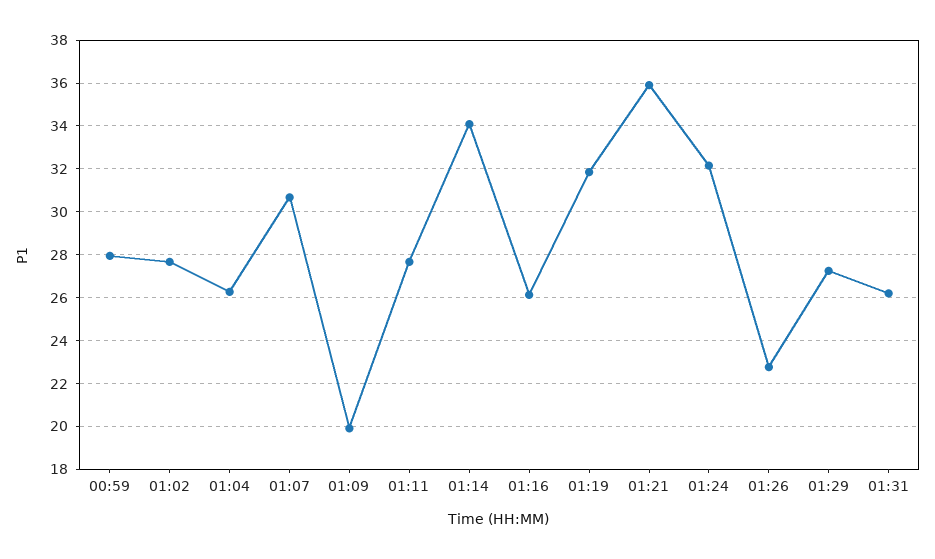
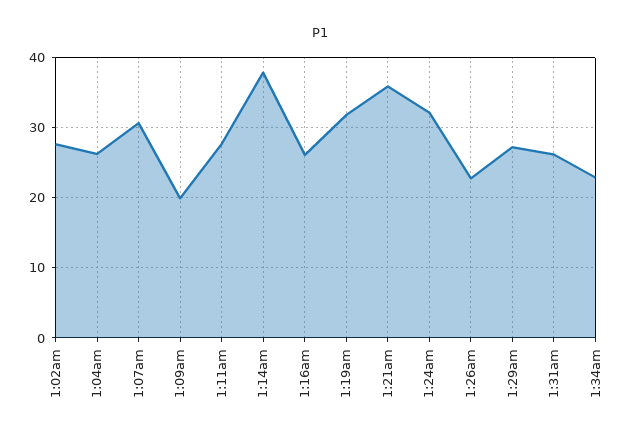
00:59: 28 -> none
01:14: 34 -> 38
1:34am: none -> 23

